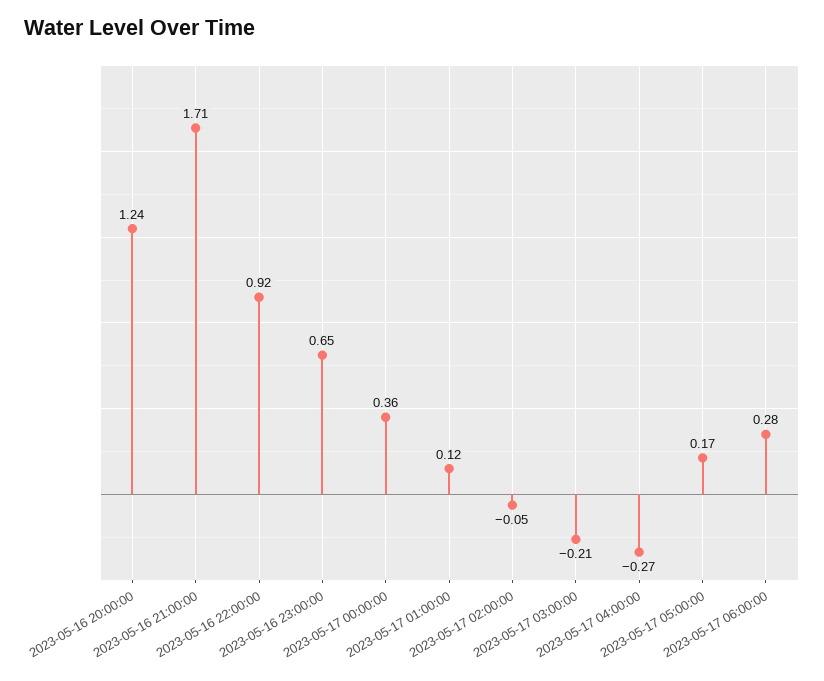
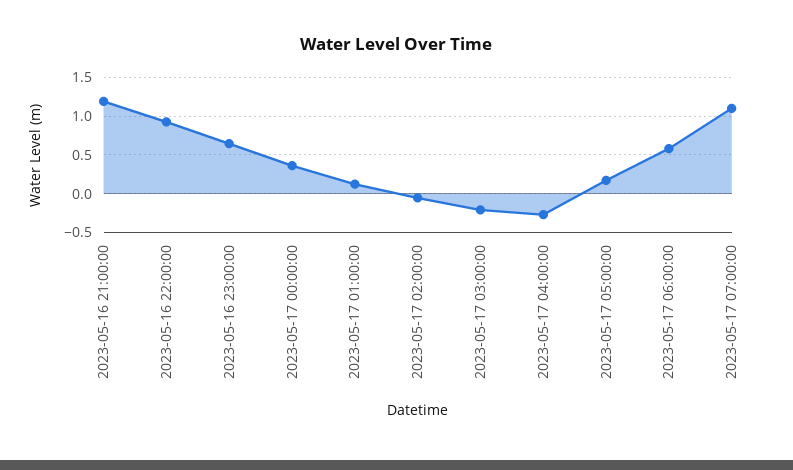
2023-05-16 20:00:00: 1.24 -> none
2023-05-16 21:00:00: 1.71 -> 1.2
2023-05-17 06:00:00: 0.28 -> 0.6
2023-05-17 07:00:00: none -> 1.1

